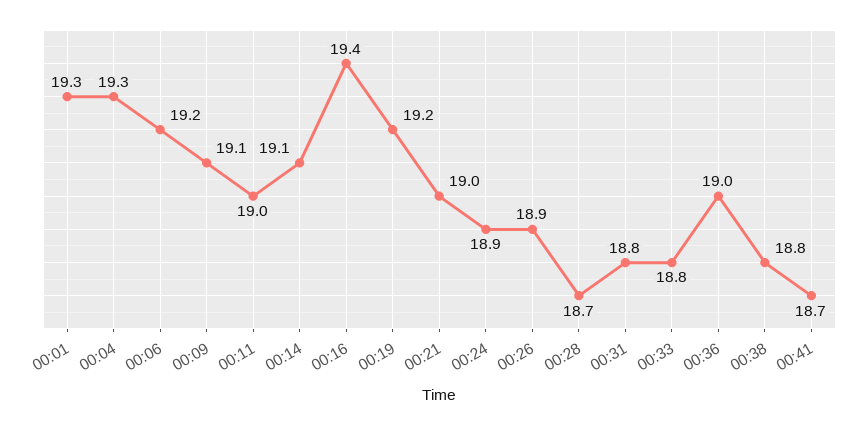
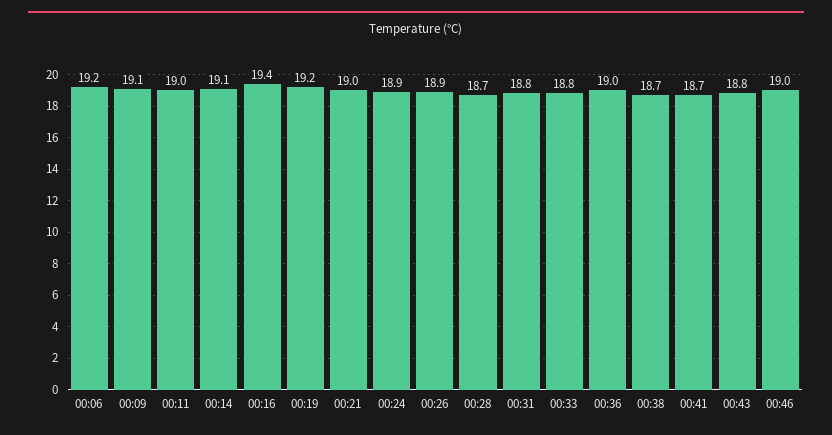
00:01: 19.3 -> none
00:04: 19.3 -> none
00:38: 18.8 -> 18.7
00:43: none -> 18.8
00:46: none -> 19

